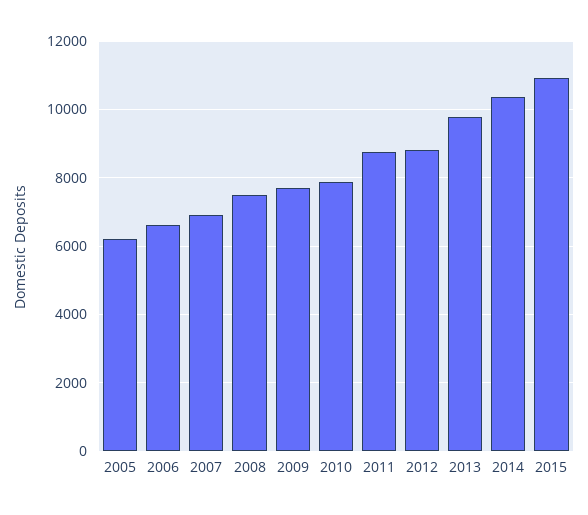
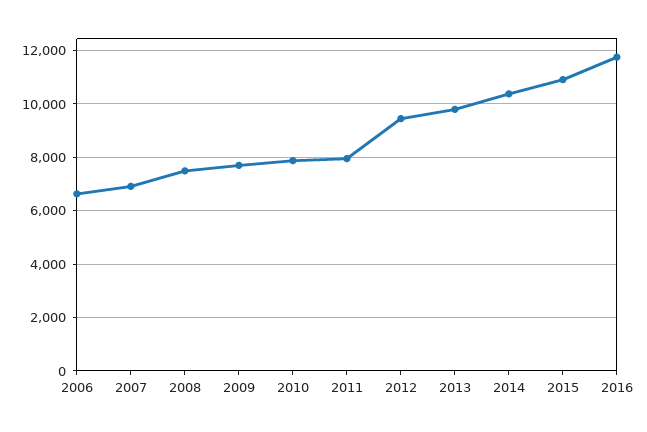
2005: 6200 -> none
2011: 8800 -> 8000
2012: 8800 -> 9500
2016: none -> 11750

